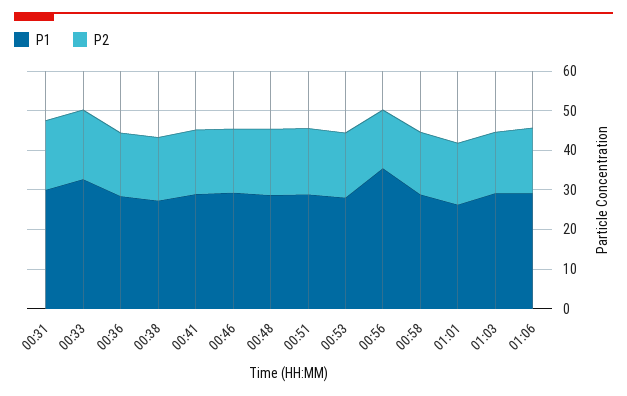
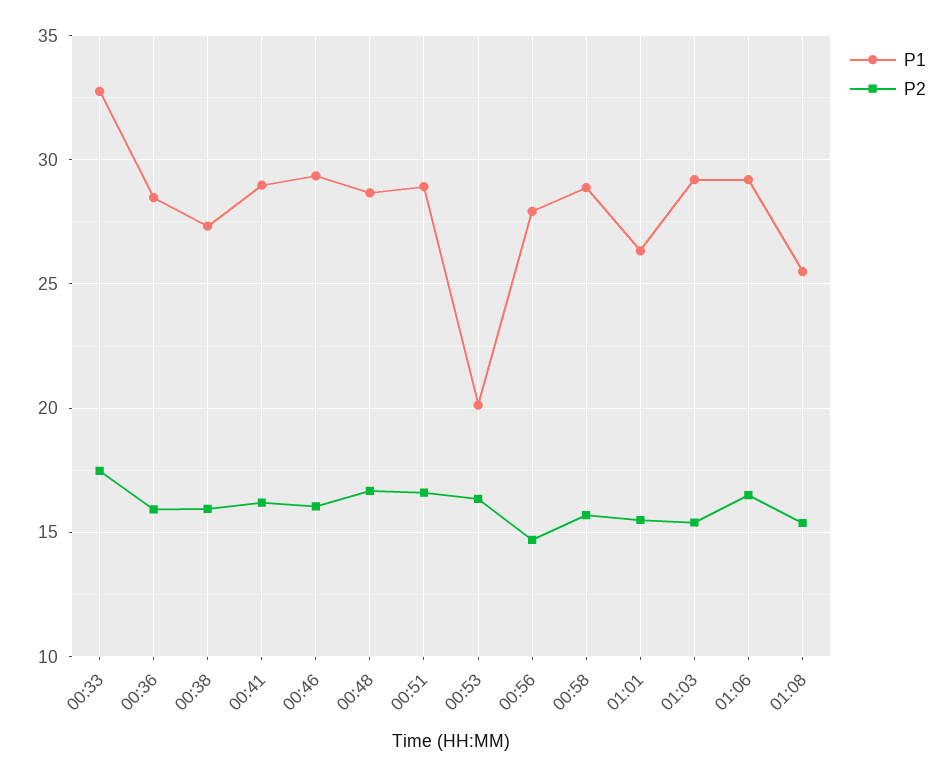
P1, 00:31: 30 -> none
P2, 00:31: 17.5 -> none
P1, 00:53: 27.5 -> 20
P1, 00:56: 35 -> 28
P1, 01:08: none -> 25.5
P2, 01:08: none -> 15.5

